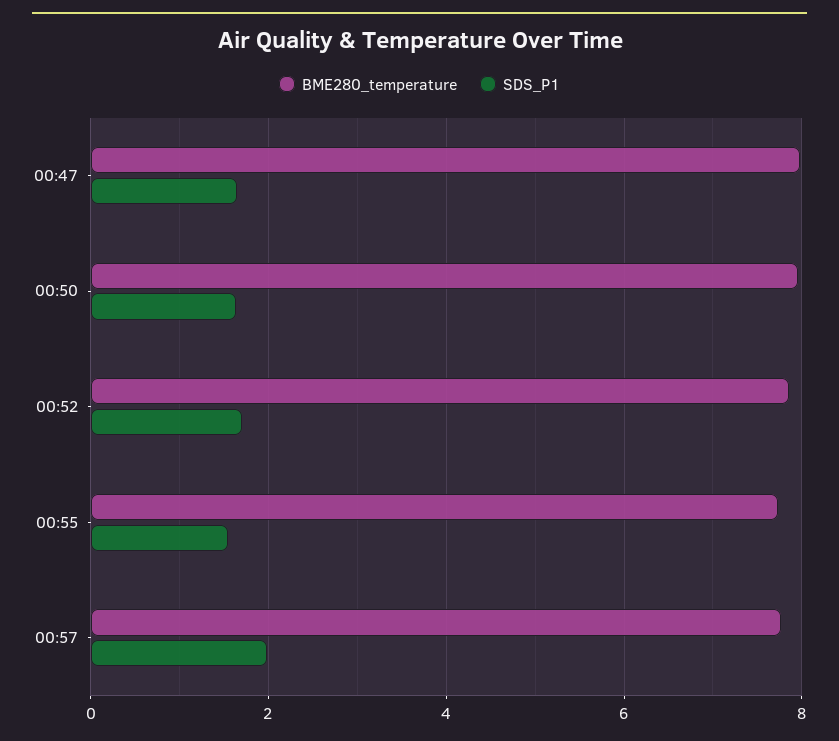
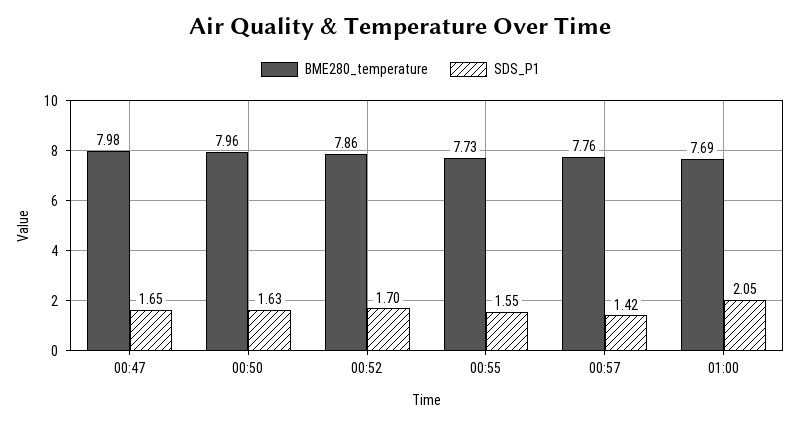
SDS_P1, 00:57: 2 -> 1.42
BME280_temperature, 01:00: none -> 7.69
SDS_P1, 01:00: none -> 2.05

